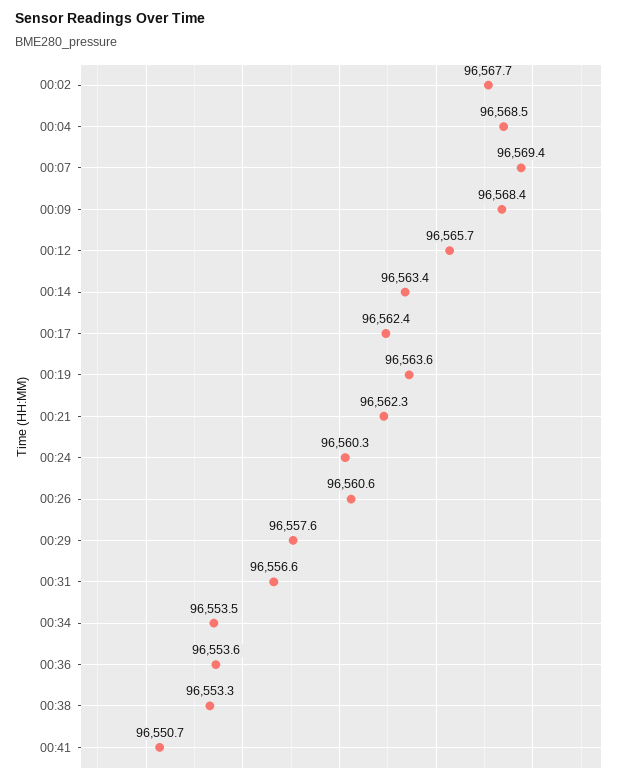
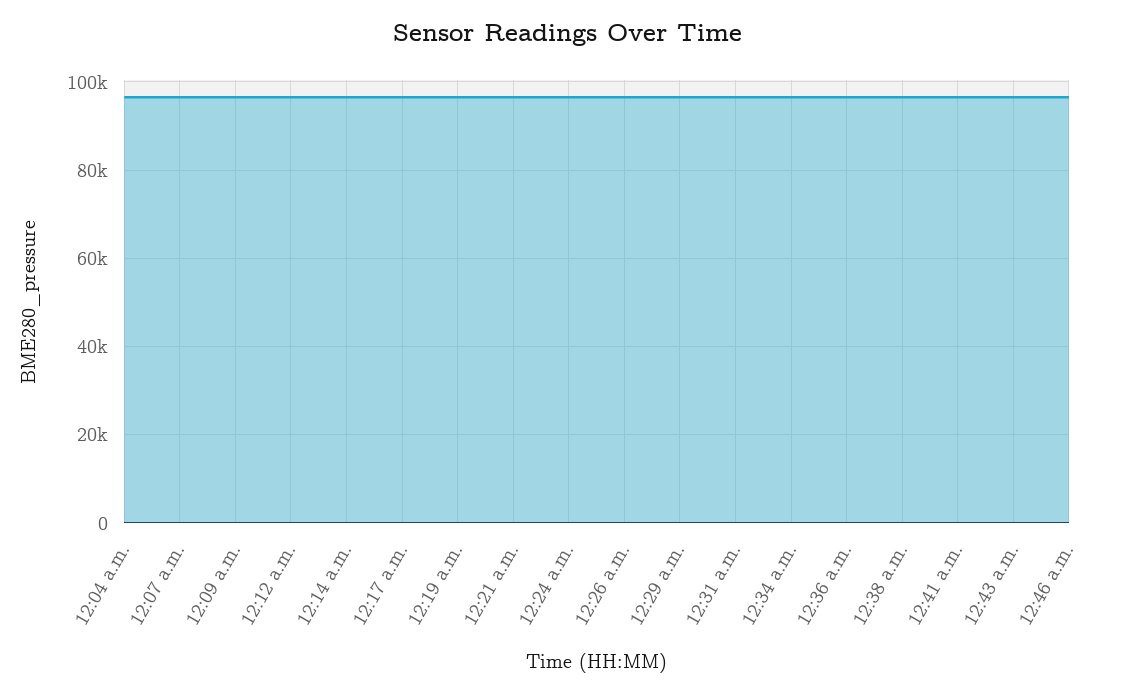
00:02: 96567.7 -> none
12:43 a.m.: none -> 96000
12:46 a.m.: none -> 96000

